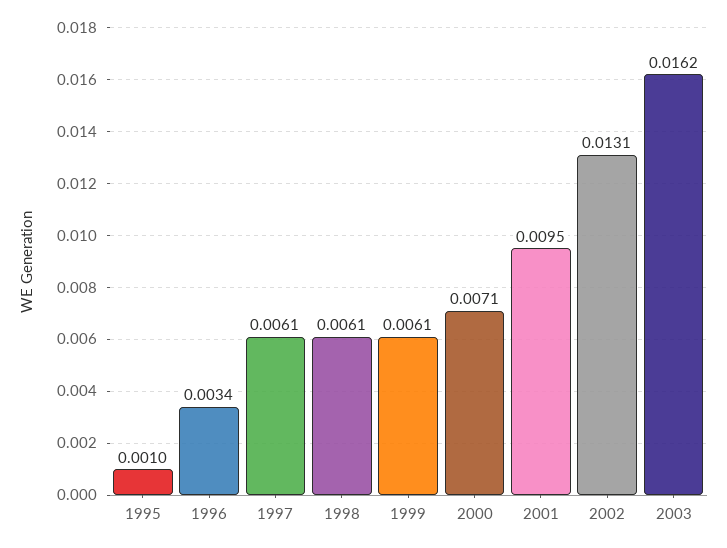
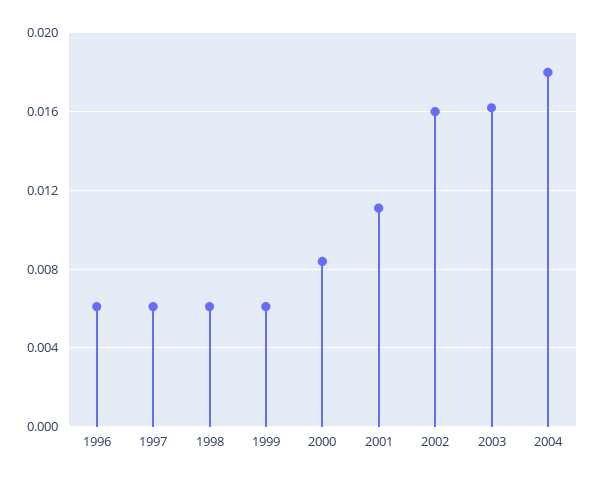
1995: 0.001 -> none
1996: 0.0034 -> 0.006
2000: 0.0071 -> 0.0085
2001: 0.0095 -> 0.011
2002: 0.0131 -> 0.016
2004: none -> 0.018

